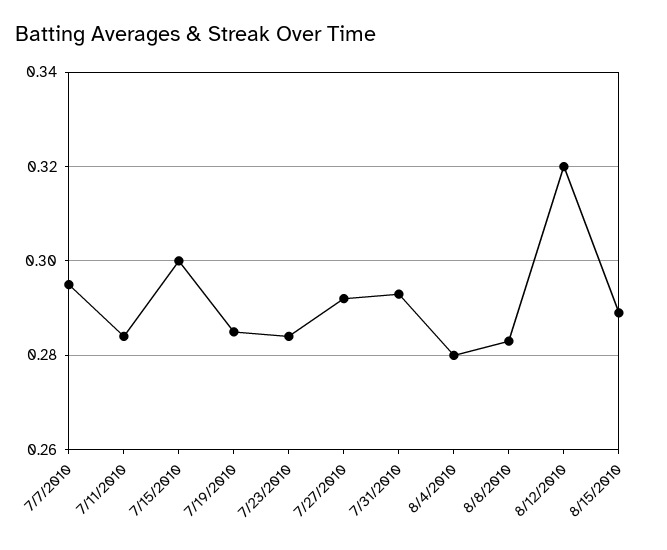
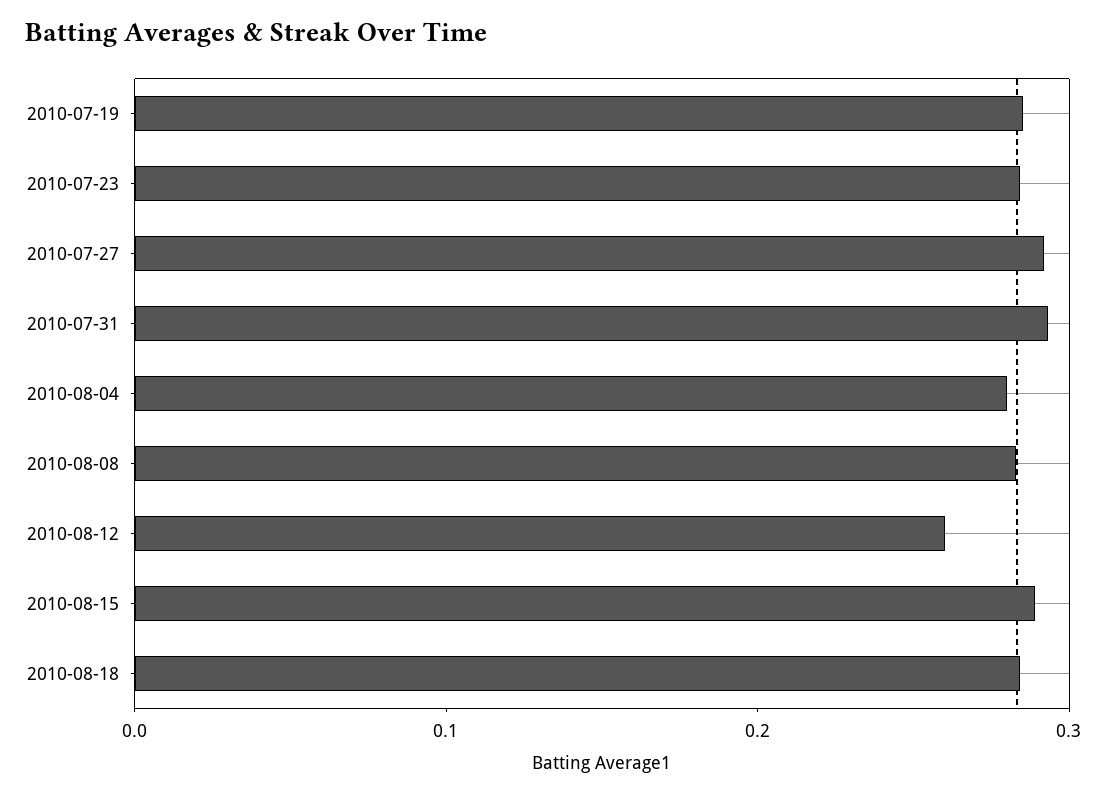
7/7/2010: 0.295 -> none
7/11/2010: 0.285 -> none
7/15/2010: 0.3 -> none
8/12/2010: 0.32 -> 0.26
2010-08-18: none -> 0.28

